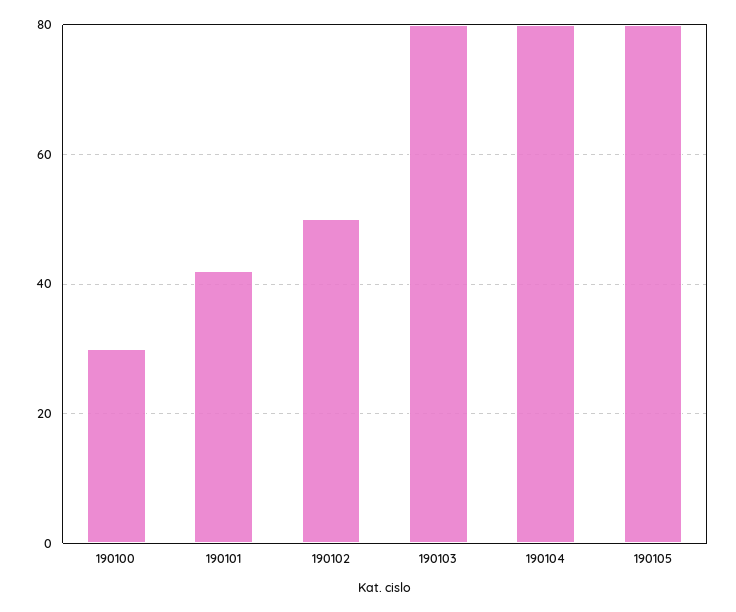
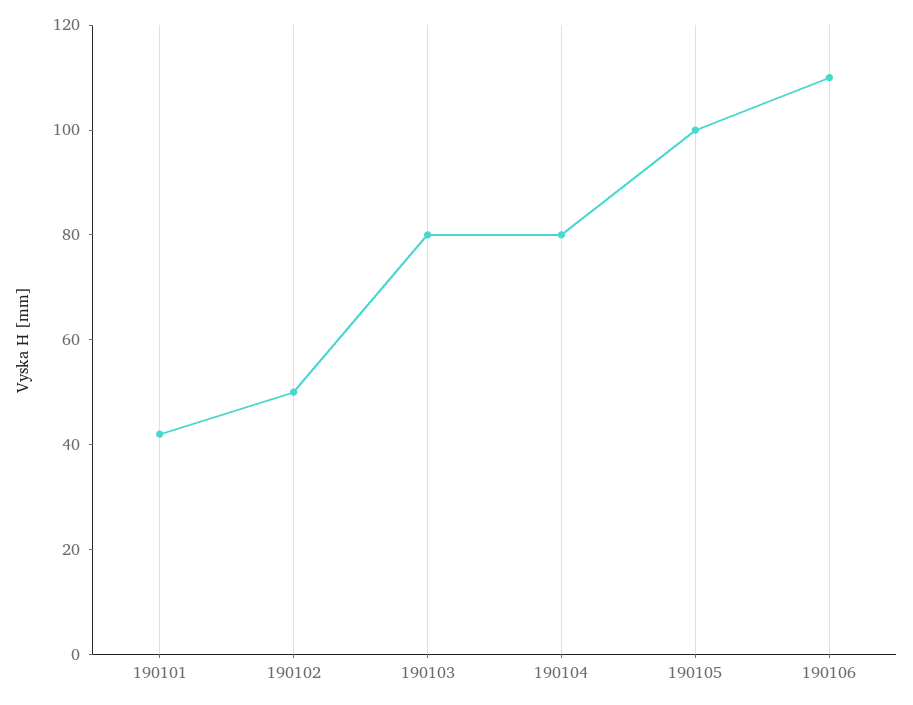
190100: 30 -> none
190105: 80 -> 100
190106: none -> 110

